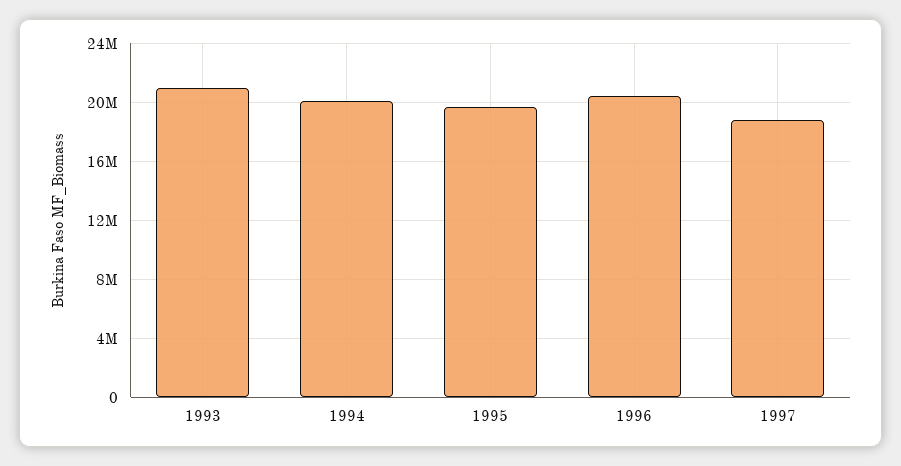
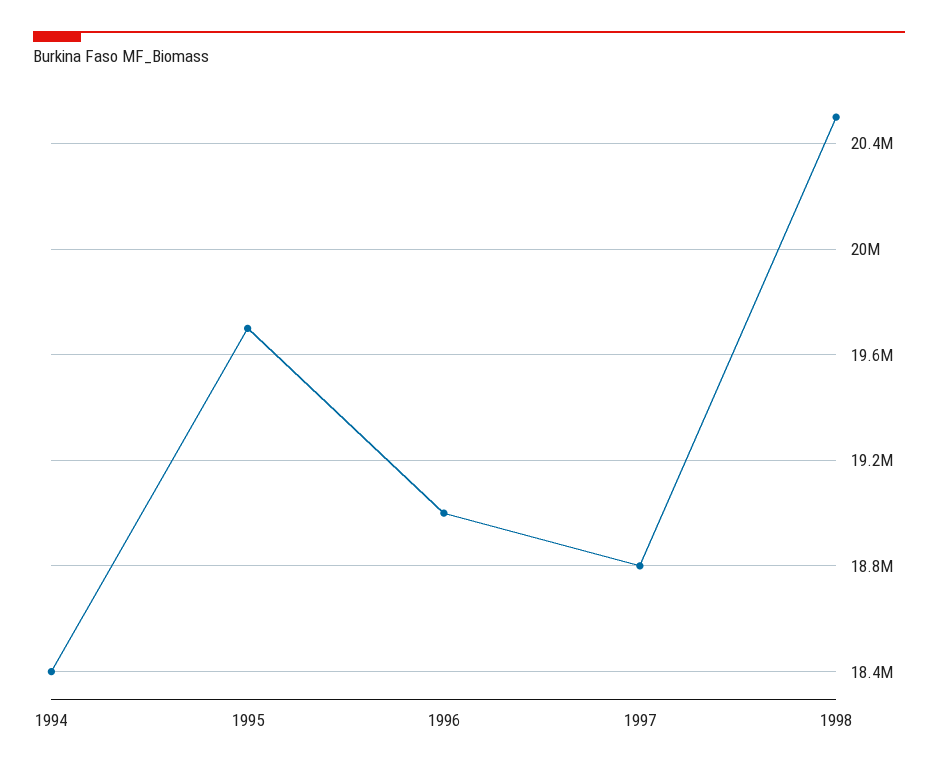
1993: 21000000 -> none
1994: 20000000 -> 18400000
1996: 20500000 -> 19000000
1998: none -> 20500000

